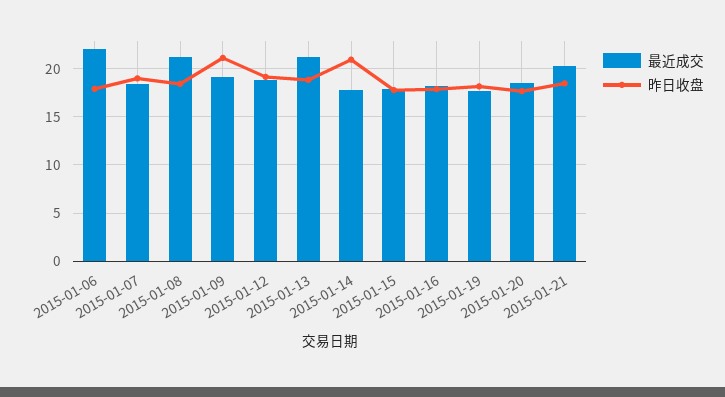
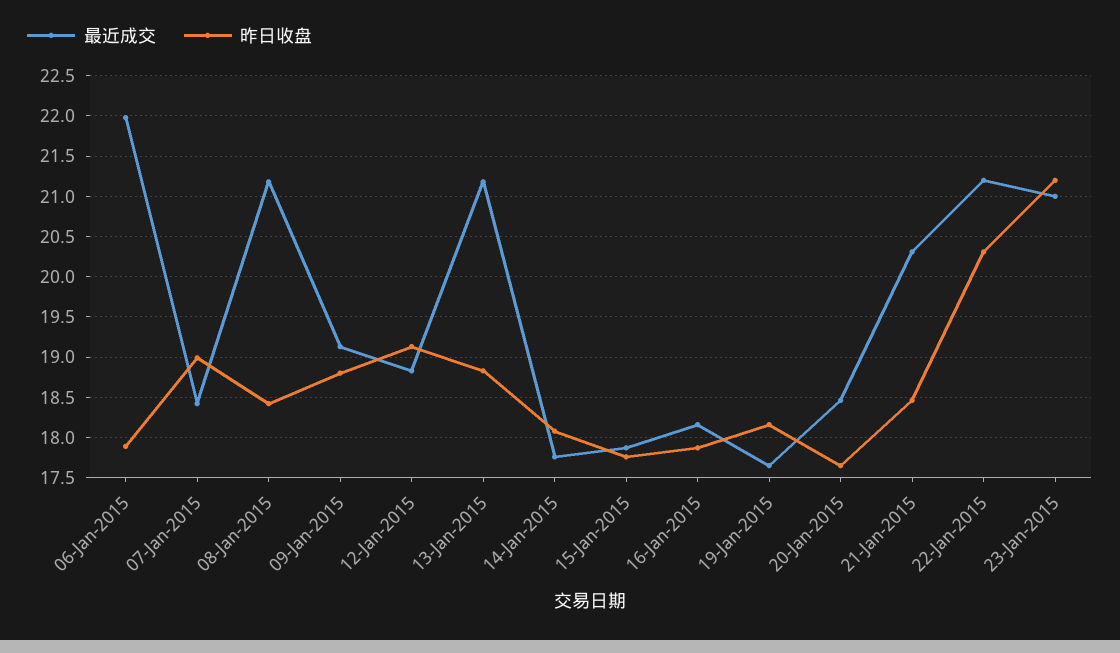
昨日收盘, 2015-01-09: 21 -> 18.8
昨日收盘, 2015-01-14: 21 -> 18.1
最近成交, 22-Jan-2015: none -> 21.2
昨日收盘, 22-Jan-2015: none -> 20.3
最近成交, 23-Jan-2015: none -> 21
昨日收盘, 23-Jan-2015: none -> 21.2

